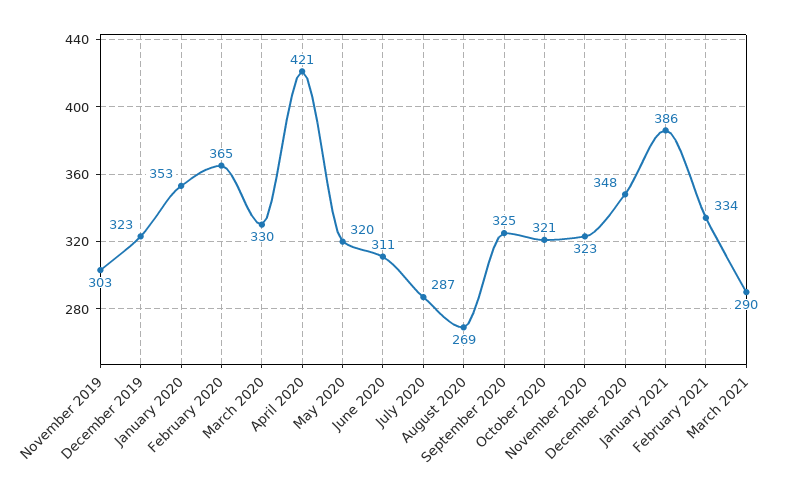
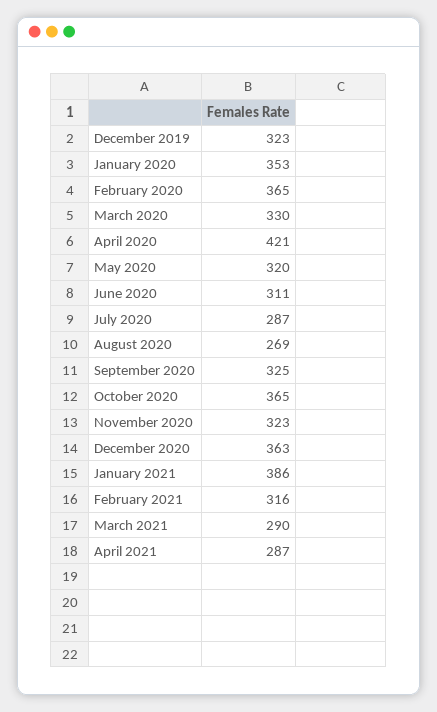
November 2019: 303 -> none
October 2020: 321 -> 365
December 2020: 348 -> 363
February 2021: 334 -> 316
April 2021: none -> 287

